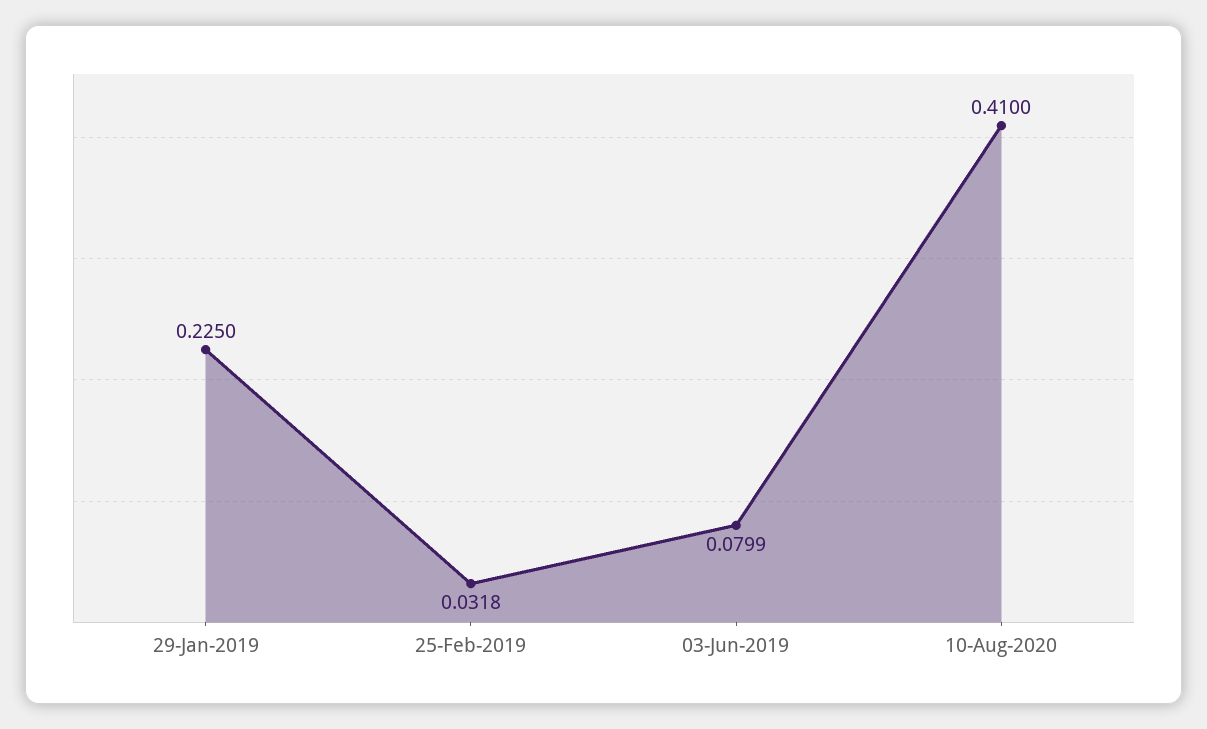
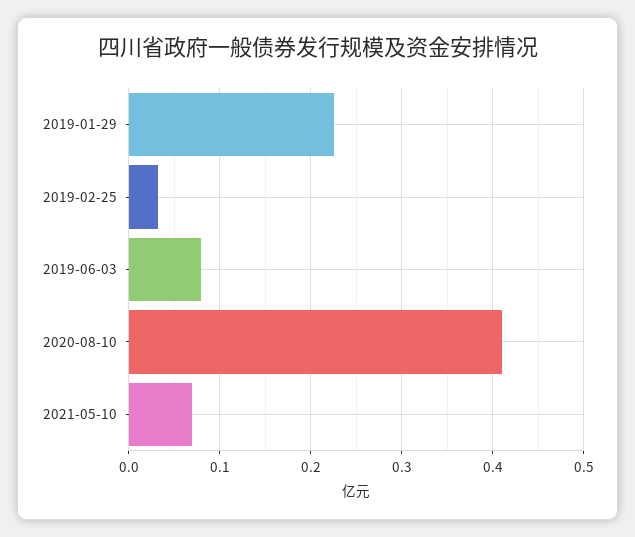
2021-05-10: none -> 0.07

